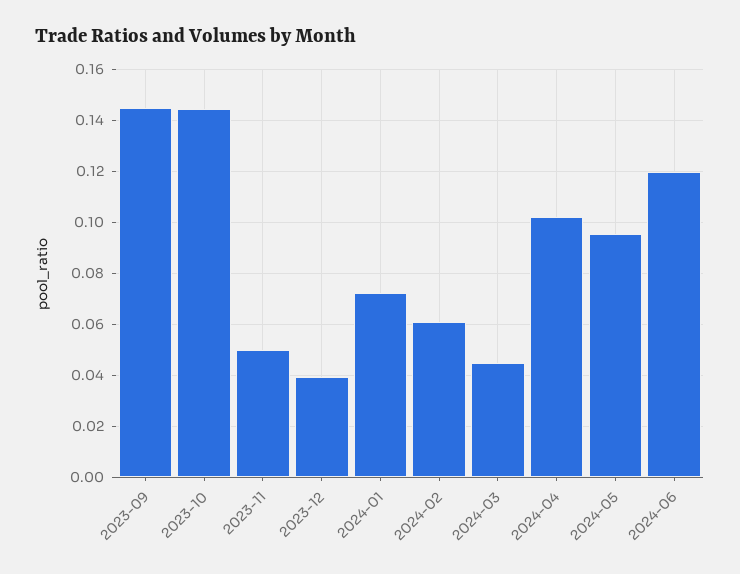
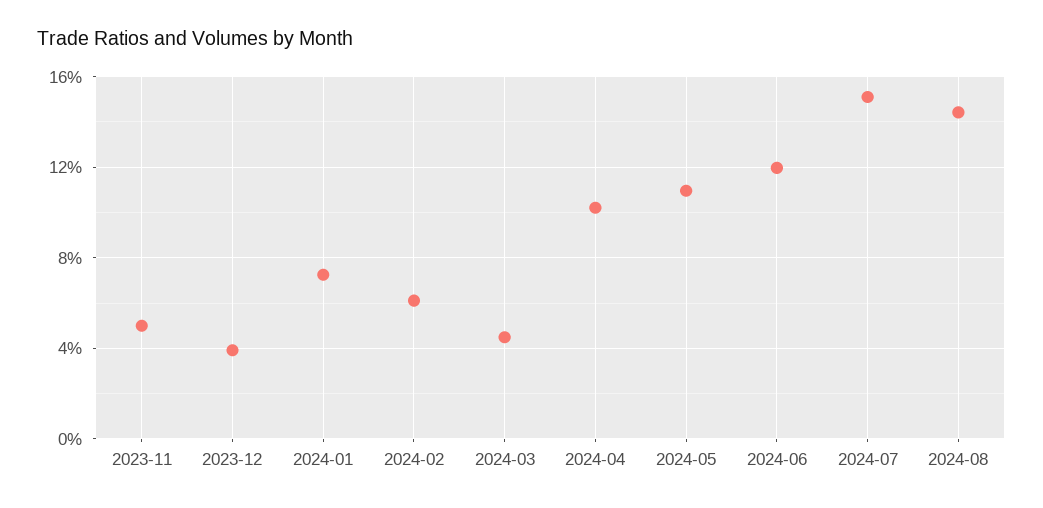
2023-09: 0.145 -> none
2023-10: 0.145 -> none
2024-05: 0.095 -> 0.11
2024-07: none -> 0.15
2024-08: none -> 0.145

